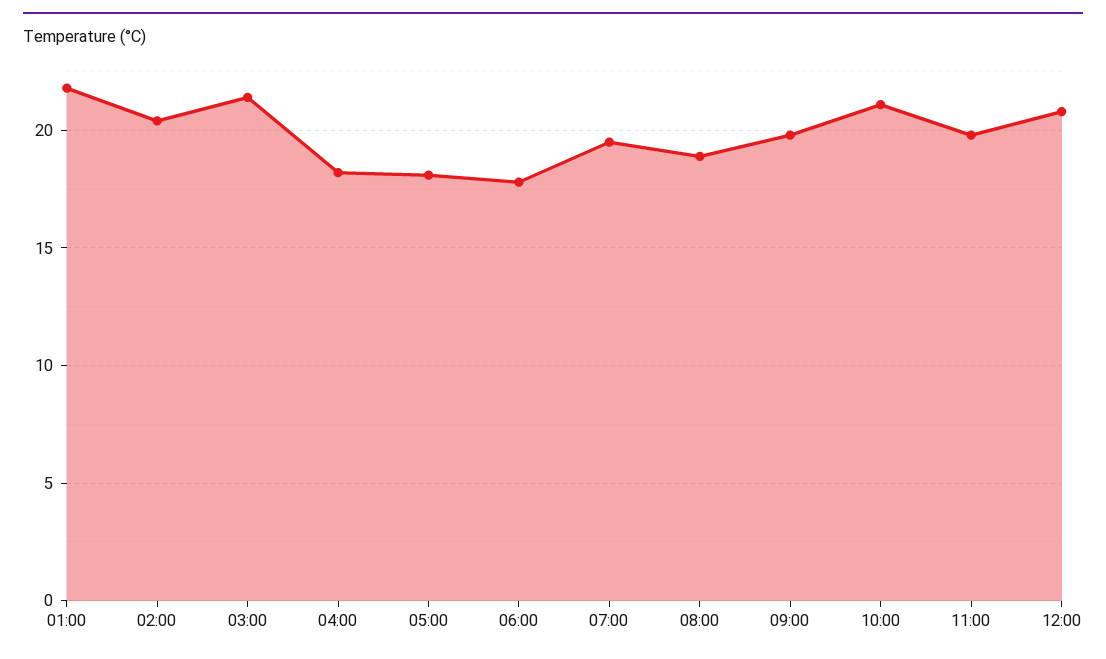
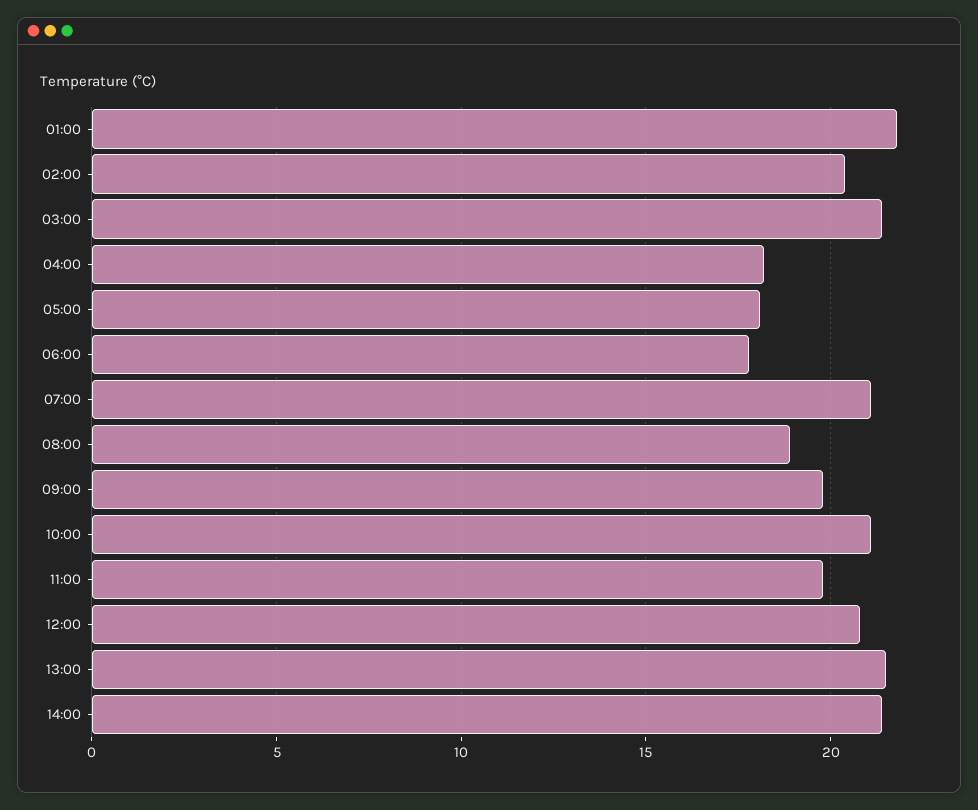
07:00: 19.5 -> 21
13:00: none -> 21.5
14:00: none -> 21.5

